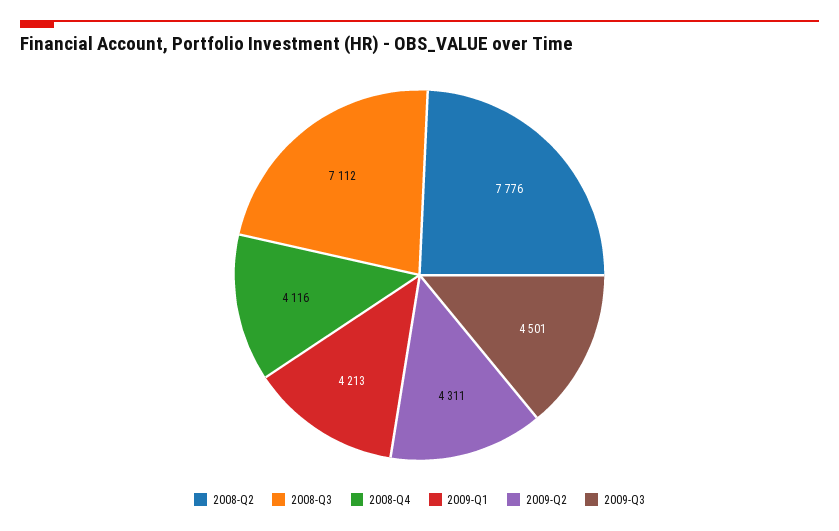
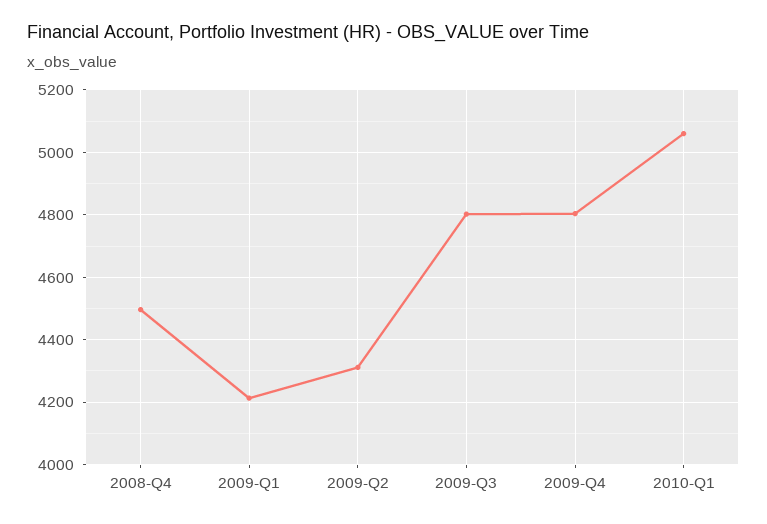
2008-Q2: 7776 -> none
2008-Q3: 7112 -> none
2008-Q4: 4116 -> 4500
2009-Q3: 4501 -> 4800
2009-Q4: none -> 4800
2010-Q1: none -> 5060

